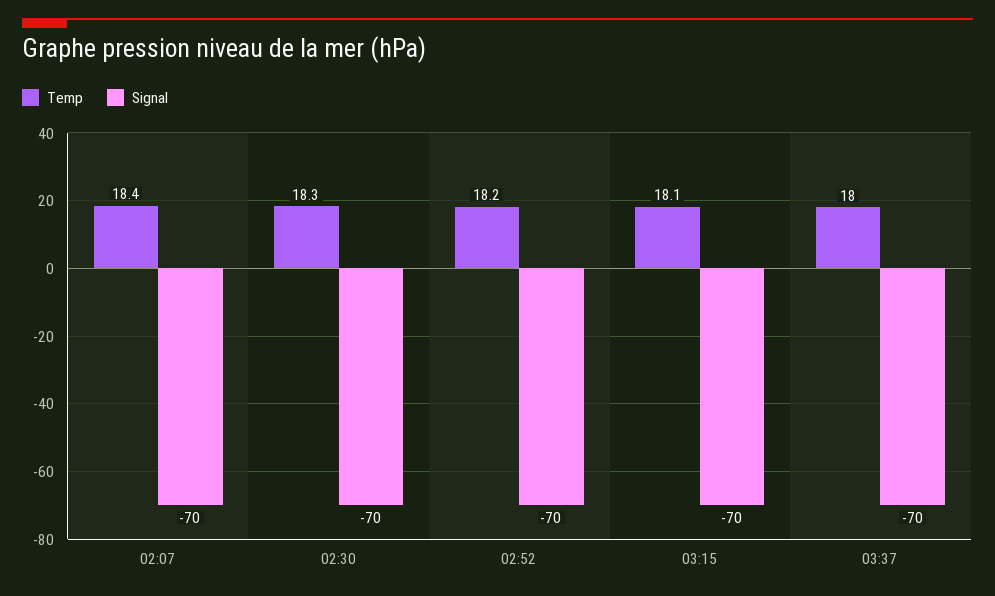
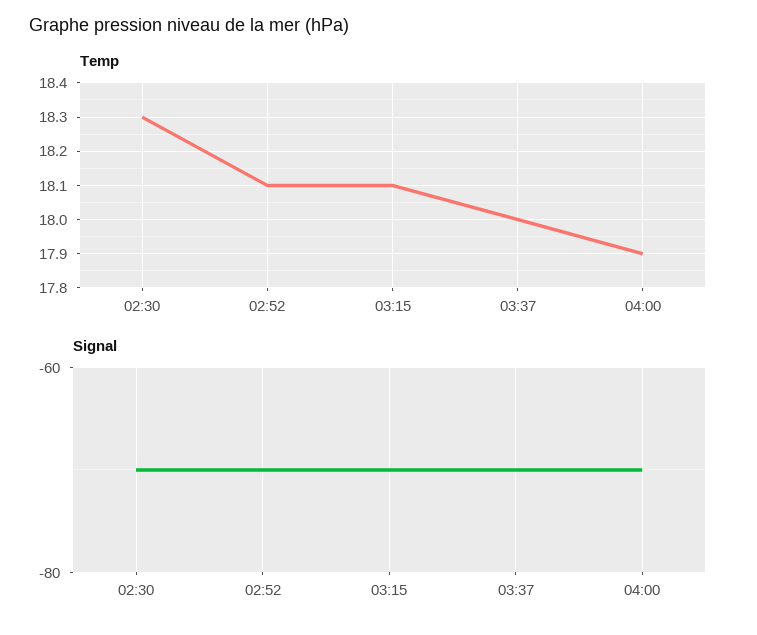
Temp, 02:07: 18.4 -> none
Signal, 02:07: -70 -> none
Temp, 02:52: 18.2 -> 18.1
Temp, 04:00: none -> 17.9
Signal, 04:00: none -> -70

